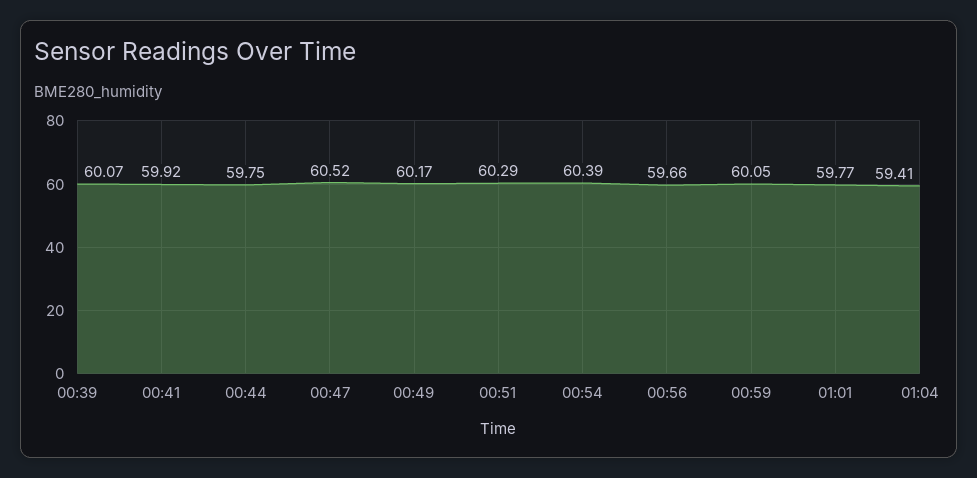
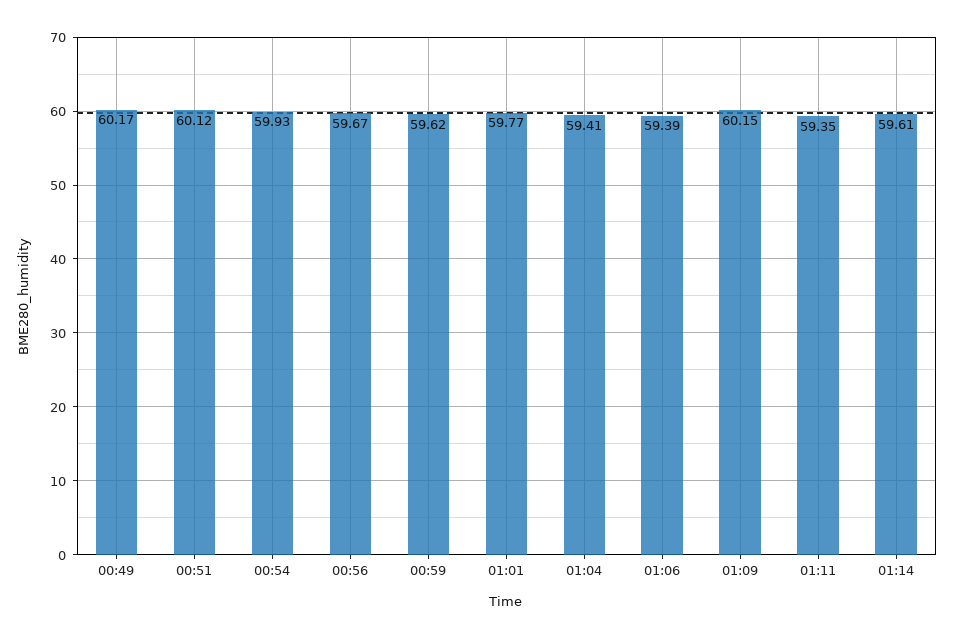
00:39: 60.07 -> none
00:41: 59.92 -> none
00:44: 59.75 -> none
00:47: 60.52 -> none
00:51: 60.29 -> 60.12
00:54: 60.39 -> 59.93
00:56: 59.66 -> 59.67
00:59: 60.05 -> 59.62
01:06: none -> 59.39
01:09: none -> 60.15
01:11: none -> 59.35
01:14: none -> 59.61

